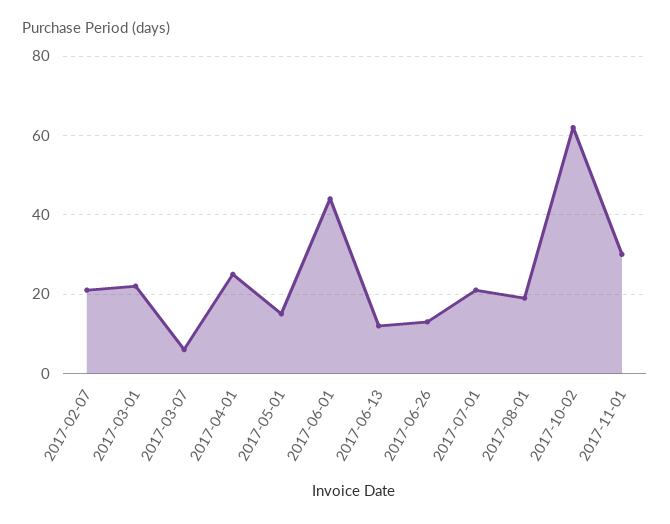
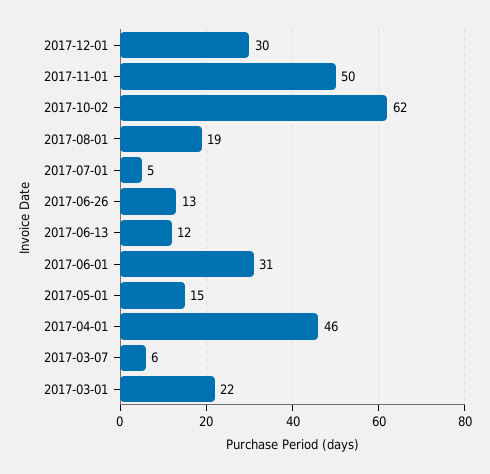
2017-02-07: 20 -> none
2017-04-01: 25 -> 46
2017-06-01: 45 -> 31
2017-07-01: 20 -> 5
2017-11-01: 30 -> 50
2017-12-01: none -> 30

